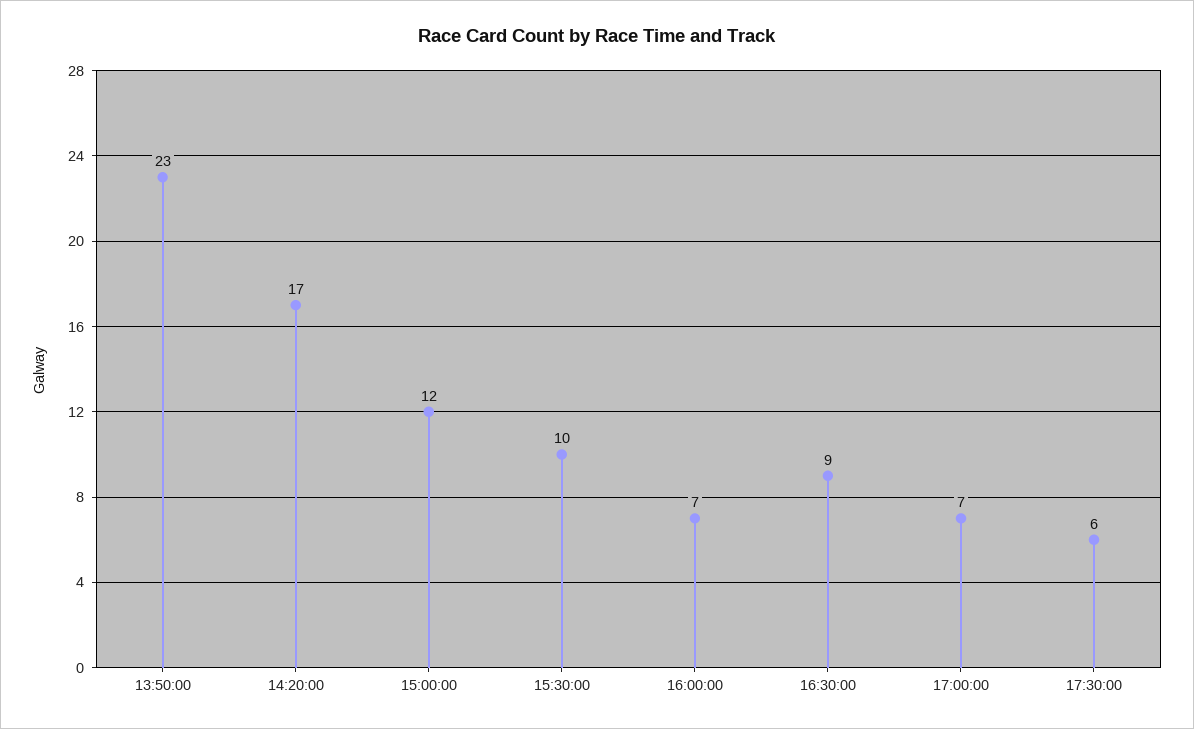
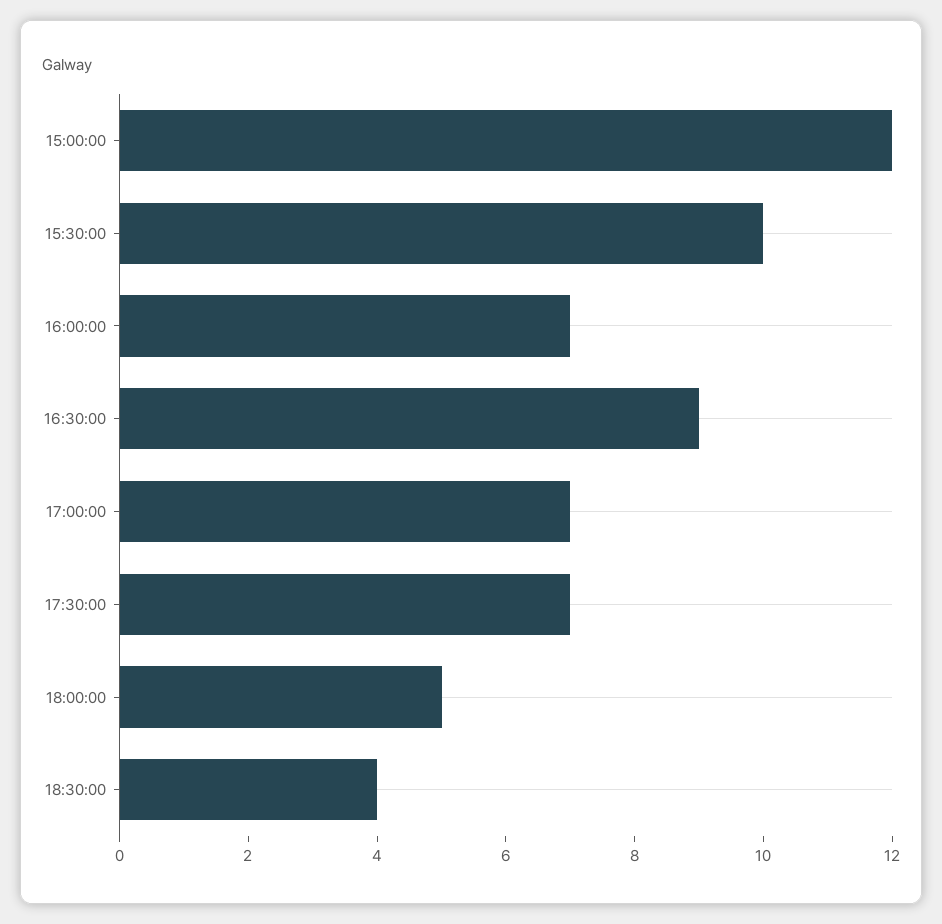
13:50:00: 23 -> none
14:20:00: 17 -> none
17:30:00: 6 -> 7
18:00:00: none -> 5
18:30:00: none -> 4

